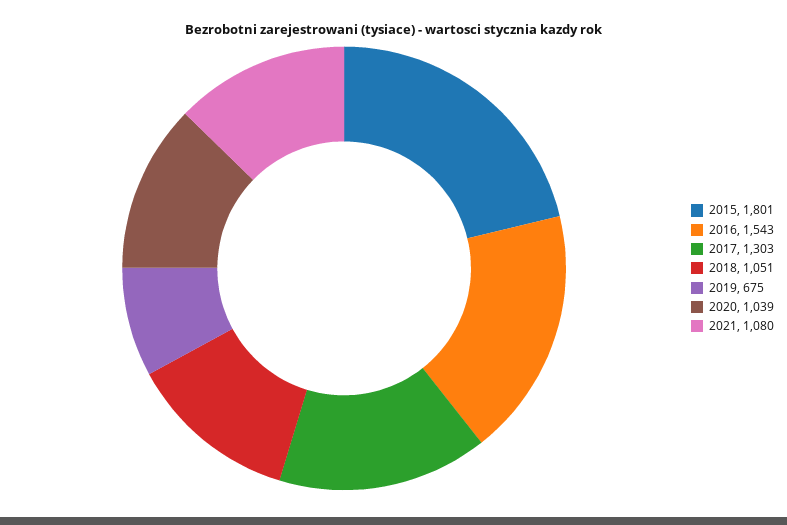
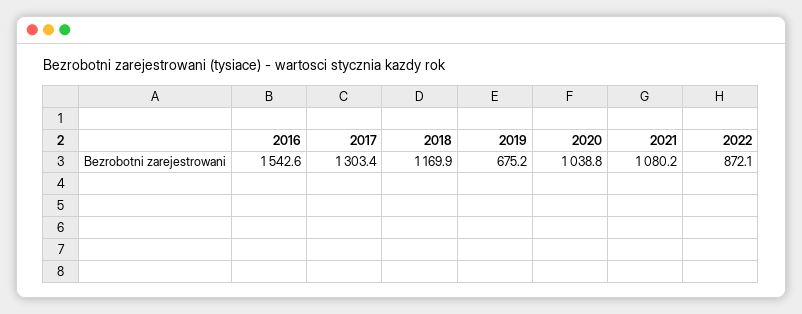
2015: 1801 -> none
2018: 1051 -> 1169.9
2022: none -> 872.1

